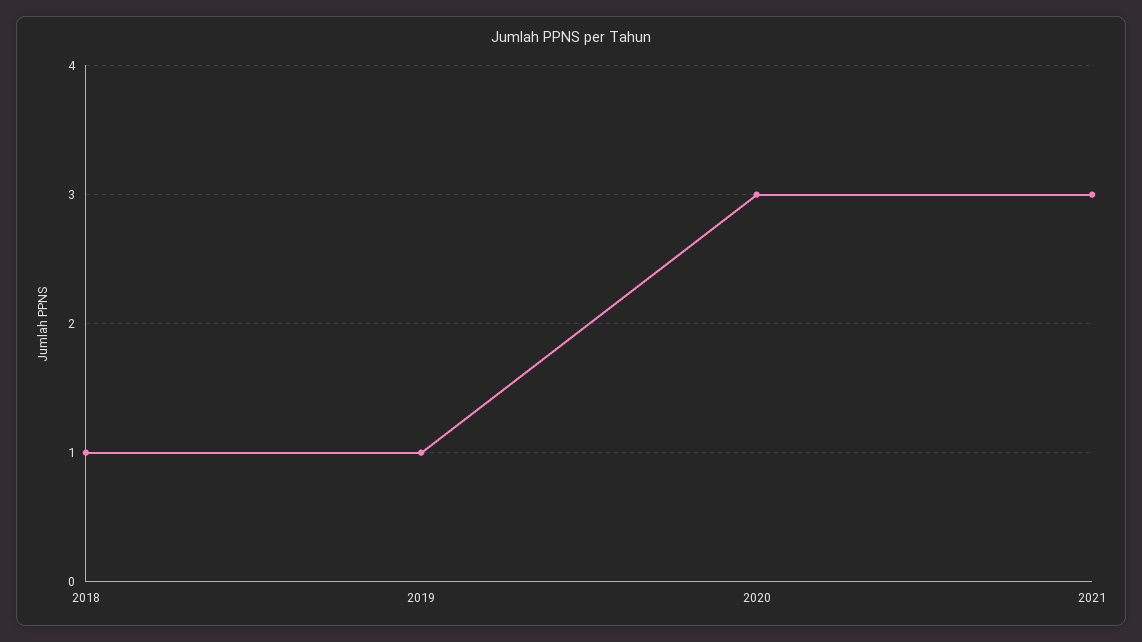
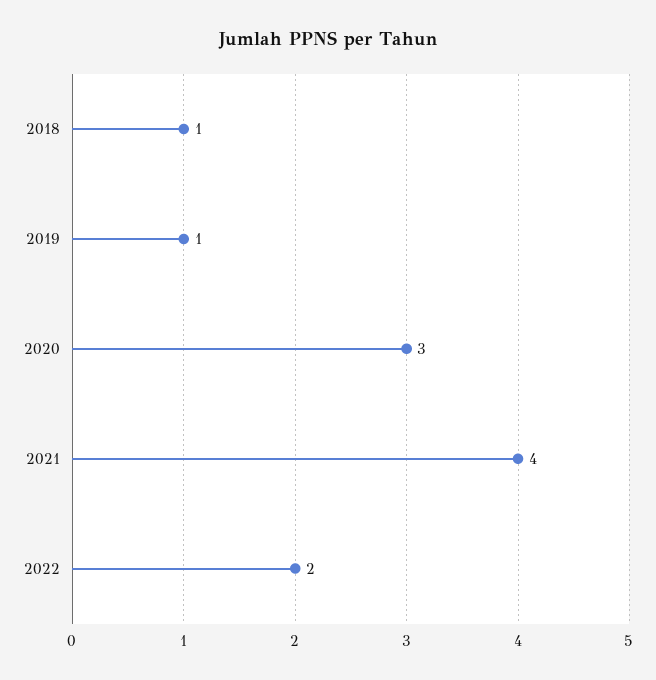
2021: 3 -> 4
2022: none -> 2

